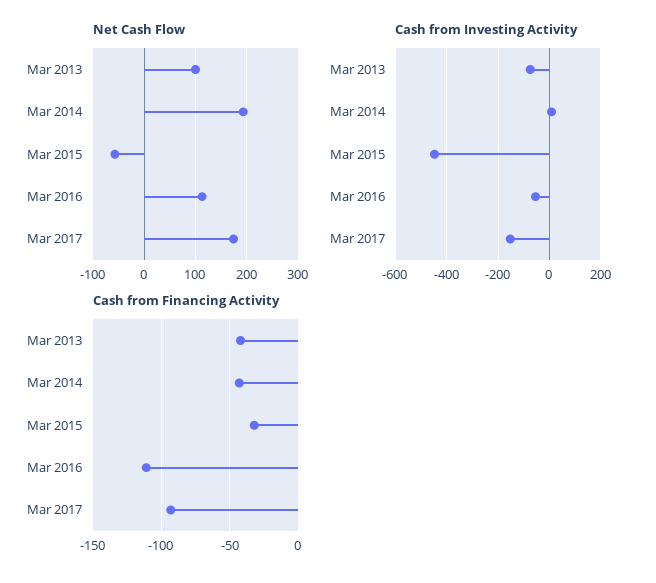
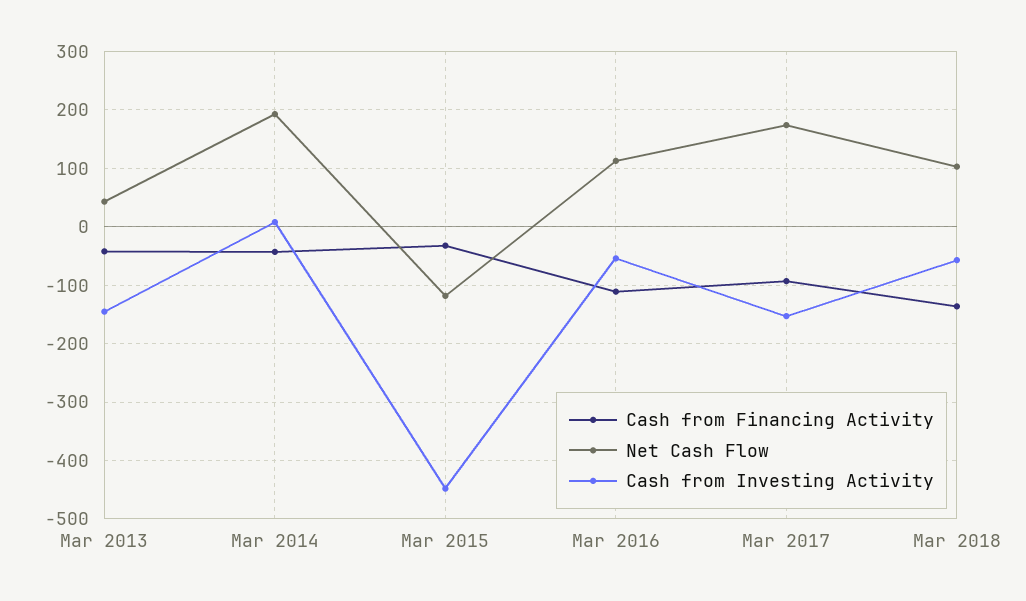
Net Cash Flow, Mar 2013: 100 -> 40
Net Cash Flow, Mar 2015: -60 -> -120
Cash from Investing Activity, Mar 2013: -75 -> -140
Cash from Financing Activity, Mar 2018: none -> -140
Net Cash Flow, Mar 2018: none -> 100
Cash from Investing Activity, Mar 2018: none -> -60

